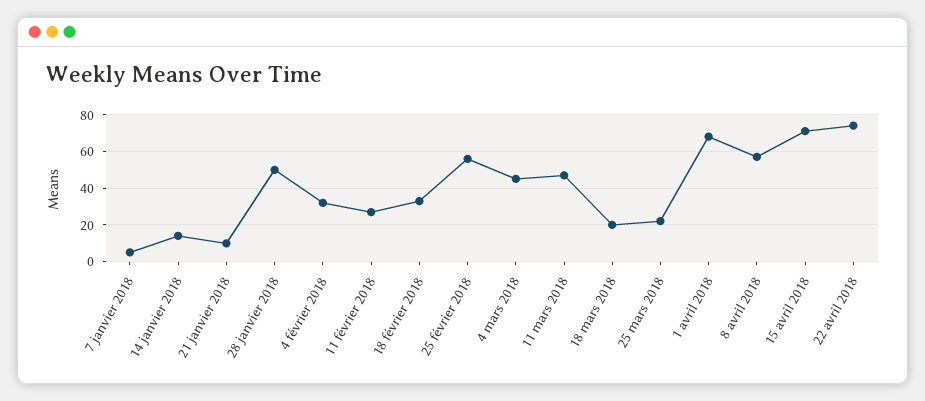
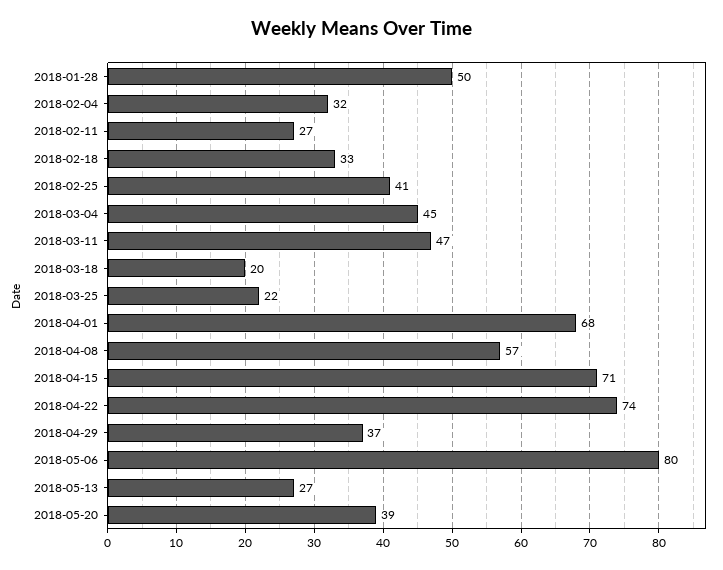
7 janvier 2018: 5 -> none
14 janvier 2018: 15 -> none
21 janvier 2018: 10 -> none
25 février 2018: 55 -> 41
2018-04-29: none -> 37
2018-05-06: none -> 80
2018-05-13: none -> 27
2018-05-20: none -> 39

